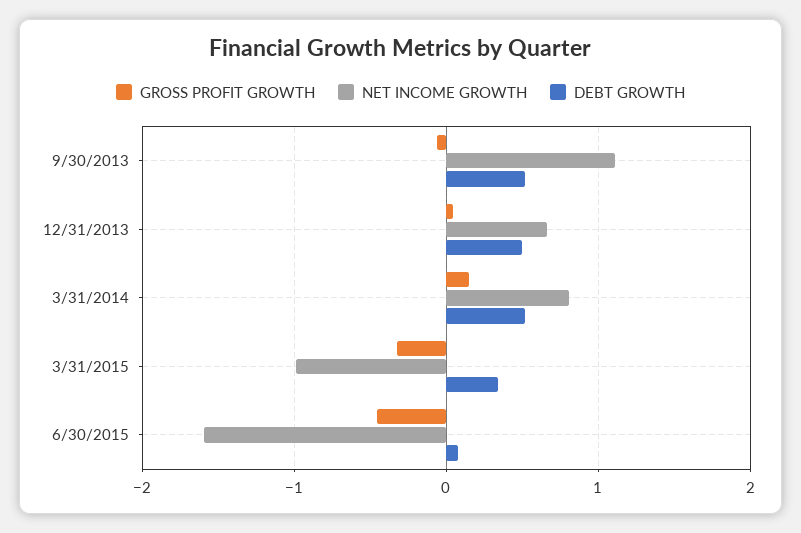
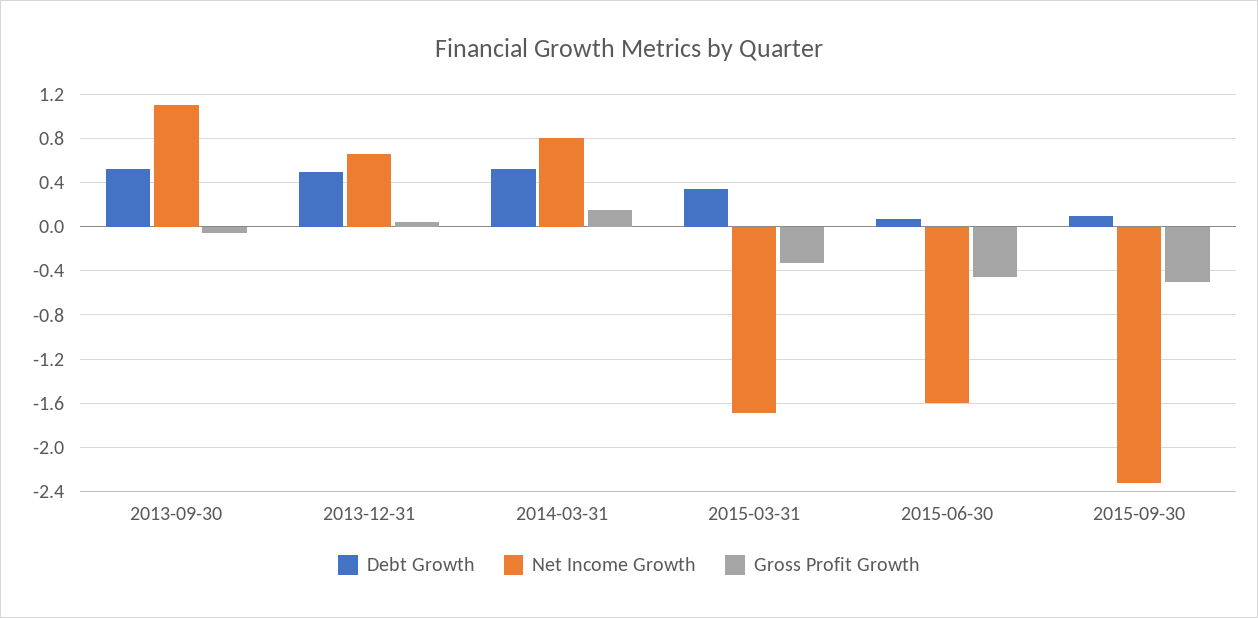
NET INCOME GROWTH, 3/31/2015: -1 -> -1.7
DEBT GROWTH, 2015-09-30: none -> 0.1
NET INCOME GROWTH, 2015-09-30: none -> -2.3
GROSS PROFIT GROWTH, 2015-09-30: none -> -0.5

